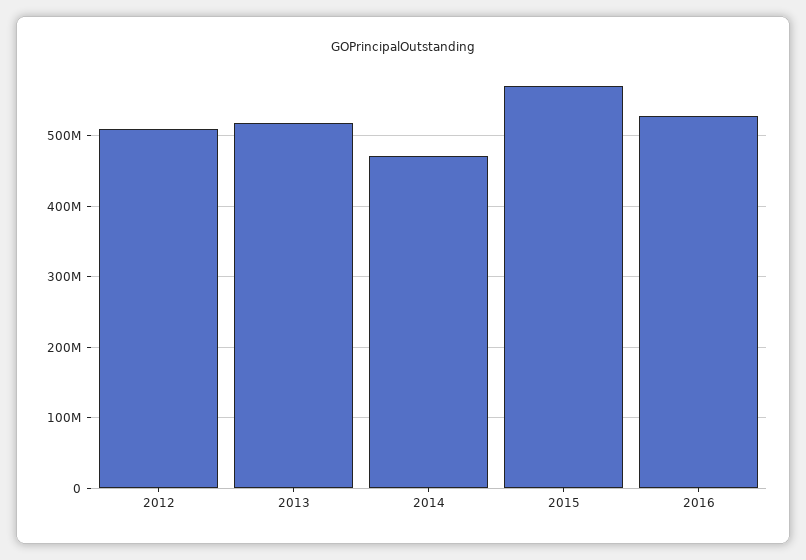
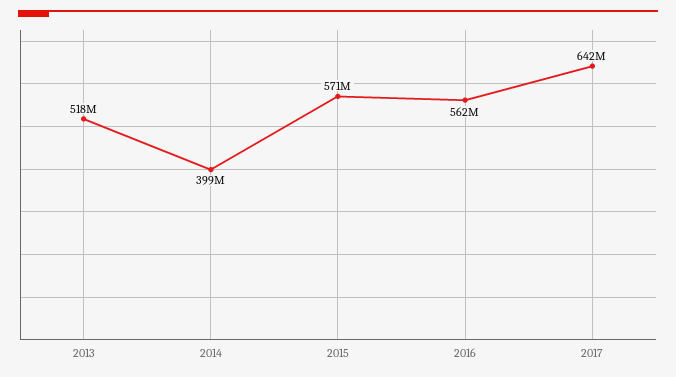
2012: 510000000 -> none
2014: 470000000 -> 399000000
2016: 530000000 -> 562000000
2017: none -> 642000000

